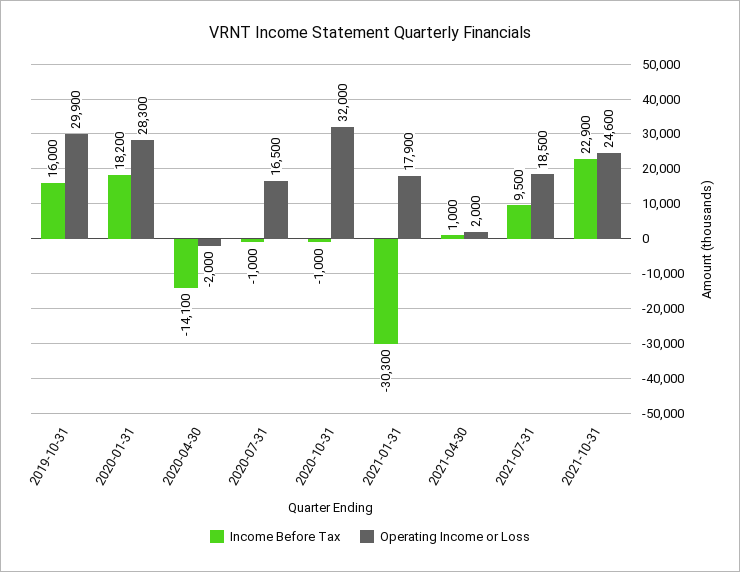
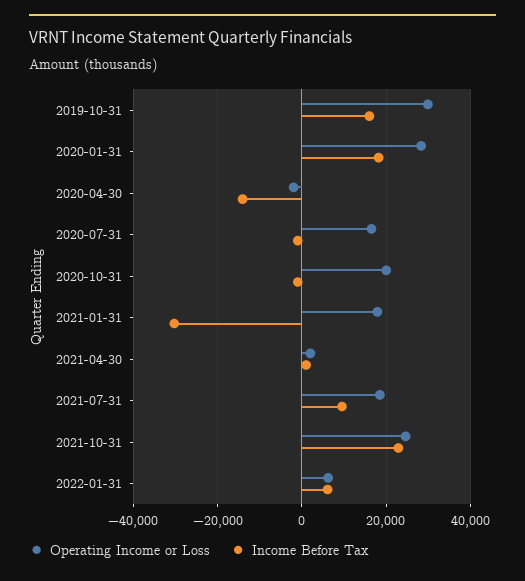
Operating Income or Loss, 2020-10-31: 32000 -> 20000
Operating Income or Loss, 2022-01-31: none -> 6000
Income Before Tax, 2022-01-31: none -> 6000

